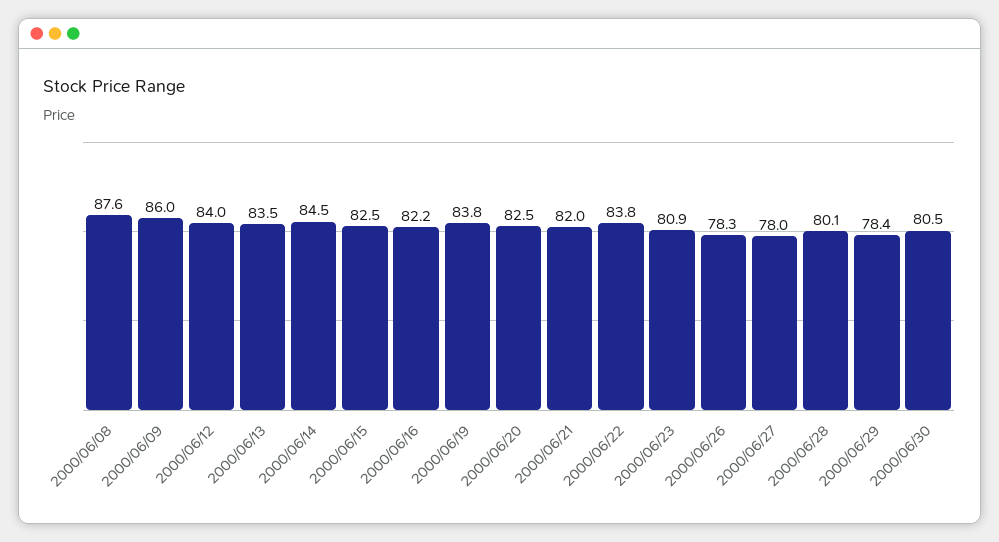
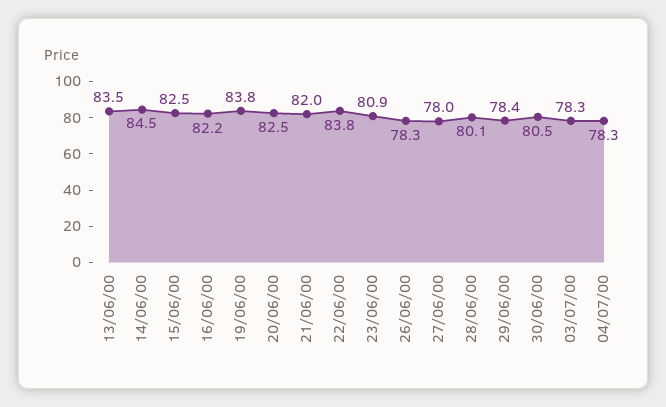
2000/06/08: 87.6 -> none
2000/06/09: 86 -> none
2000/06/12: 84 -> none
03/07/00: none -> 78.3
04/07/00: none -> 78.3

